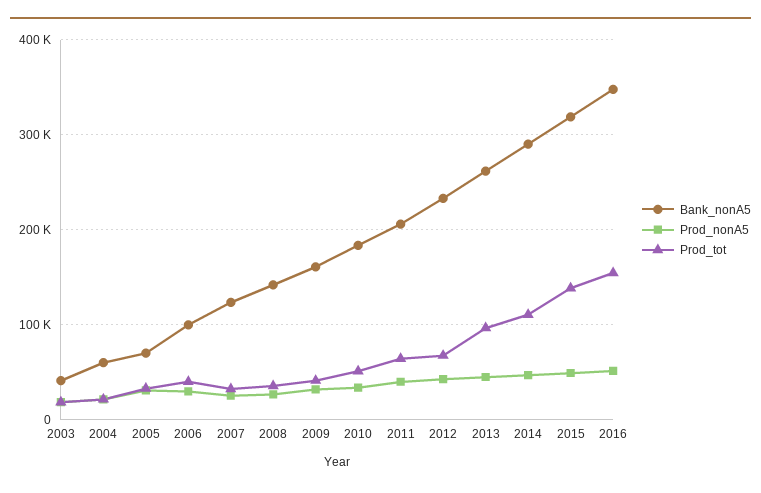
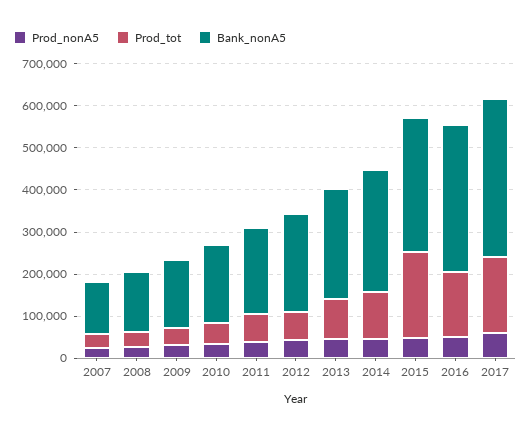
Bank_nonA5, 2003: 40000 -> none
Prod_nonA5, 2003: 20000 -> none
Prod_tot, 2003: 20000 -> none
Bank_nonA5, 2004: 60000 -> none
Prod_nonA5, 2004: 20000 -> none
Prod_tot, 2004: 20000 -> none
Bank_nonA5, 2005: 70000 -> none
Prod_nonA5, 2005: 30000 -> none
Prod_tot, 2005: 30000 -> none
Bank_nonA5, 2006: 100000 -> none
Prod_nonA5, 2006: 30000 -> none
Prod_tot, 2006: 40000 -> none
Prod_tot, 2015: 140000 -> 200000
Prod_nonA5, 2017: none -> 60000
Prod_tot, 2017: none -> 180000
Bank_nonA5, 2017: none -> 380000

